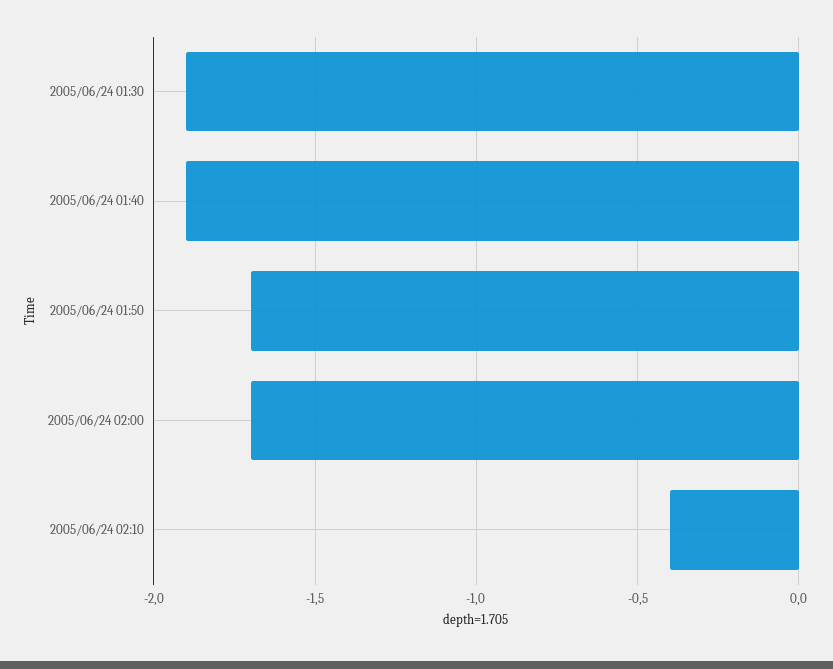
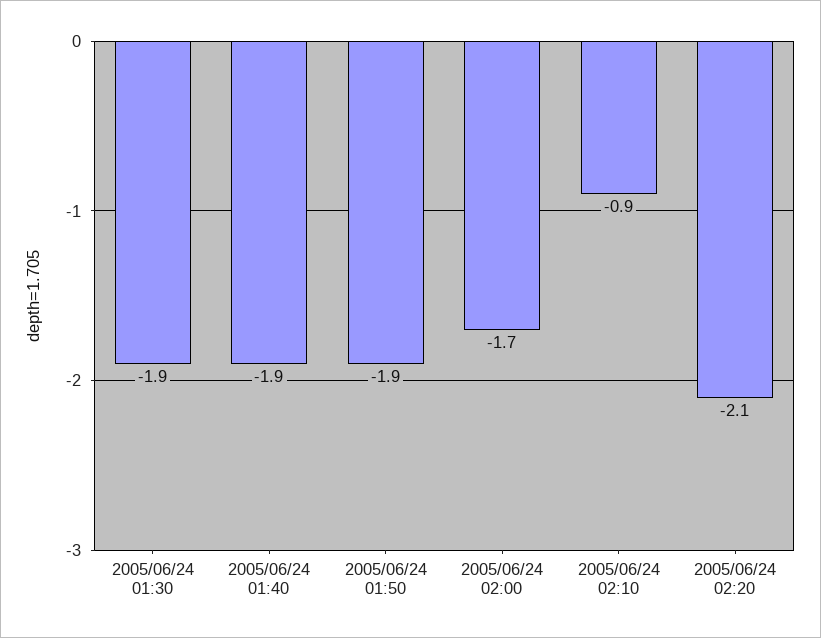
2005/06/24 01:50: -1.7 -> -1.9
2005/06/24 02:10: -0.4 -> -0.9
2005/06/24 02:20: none -> -2.1

